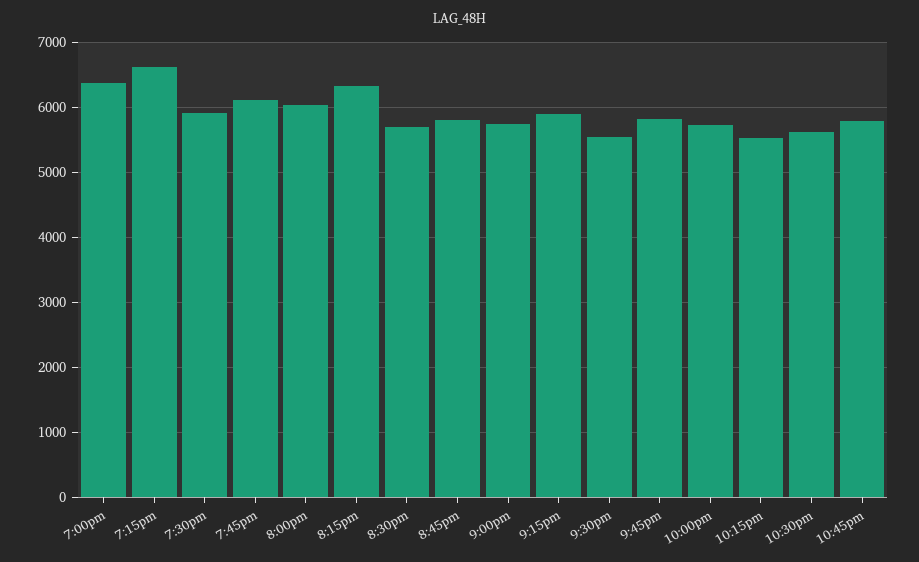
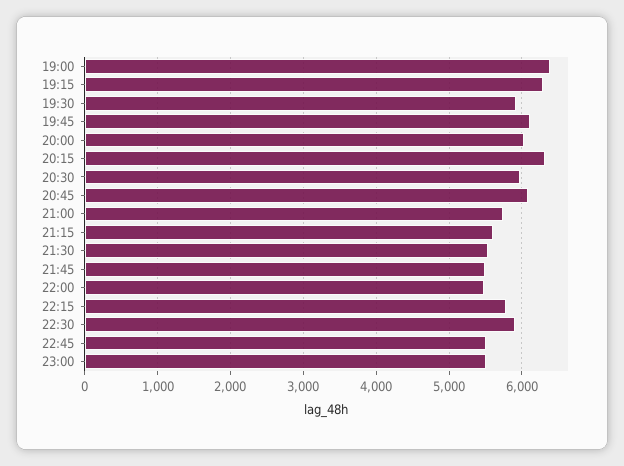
7:15pm: 6600 -> 6300
8:30pm: 5700 -> 6000
8:45pm: 5800 -> 6100
9:15pm: 5900 -> 5600
9:45pm: 5800 -> 5500
10:00pm: 5700 -> 5500
10:15pm: 5500 -> 5800
10:30pm: 5600 -> 5900
10:45pm: 5800 -> 5500
23:00: none -> 5500

